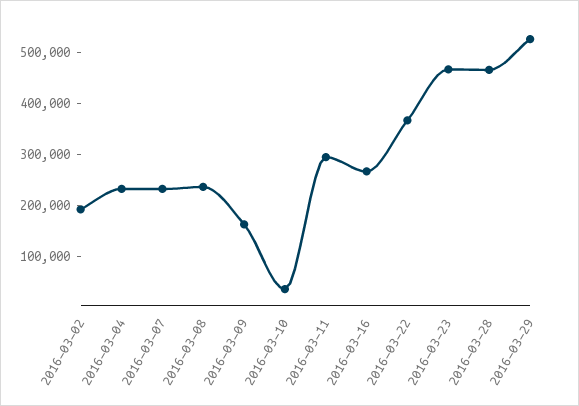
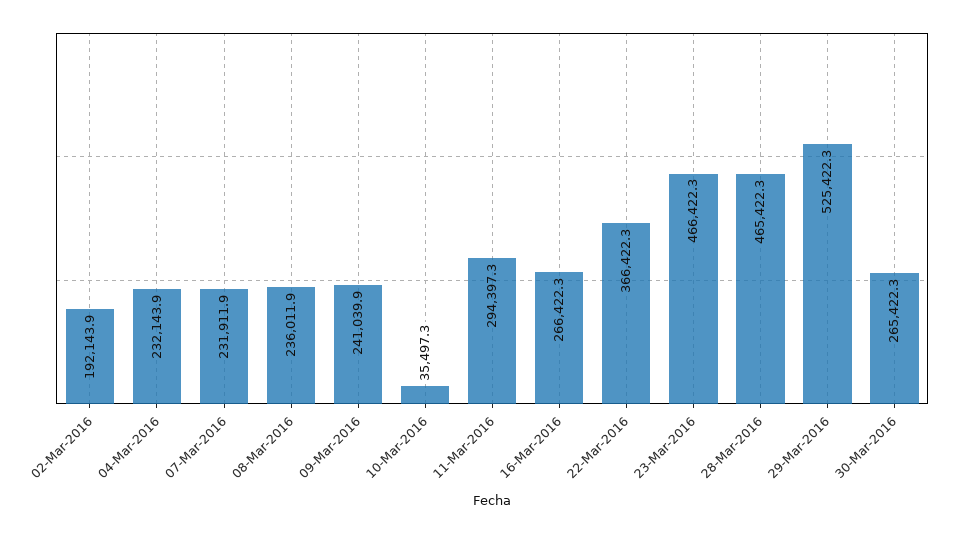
2016-03-09: 160000 -> 241039.9
30-Mar-2016: none -> 265422.3

